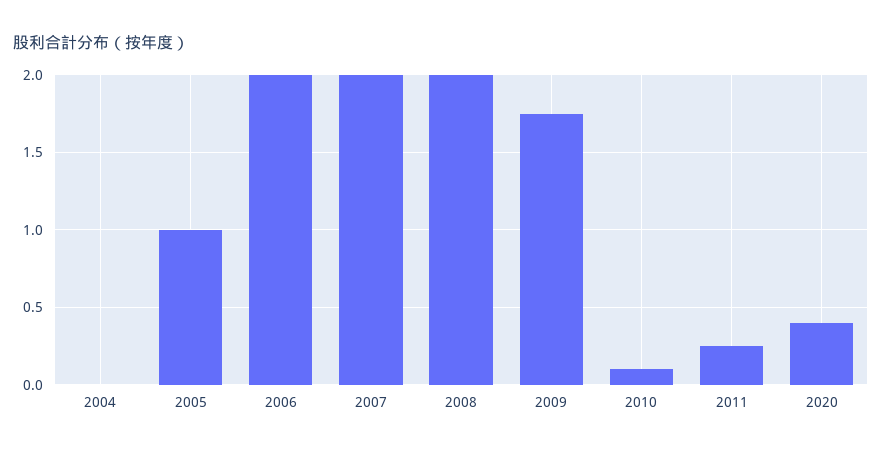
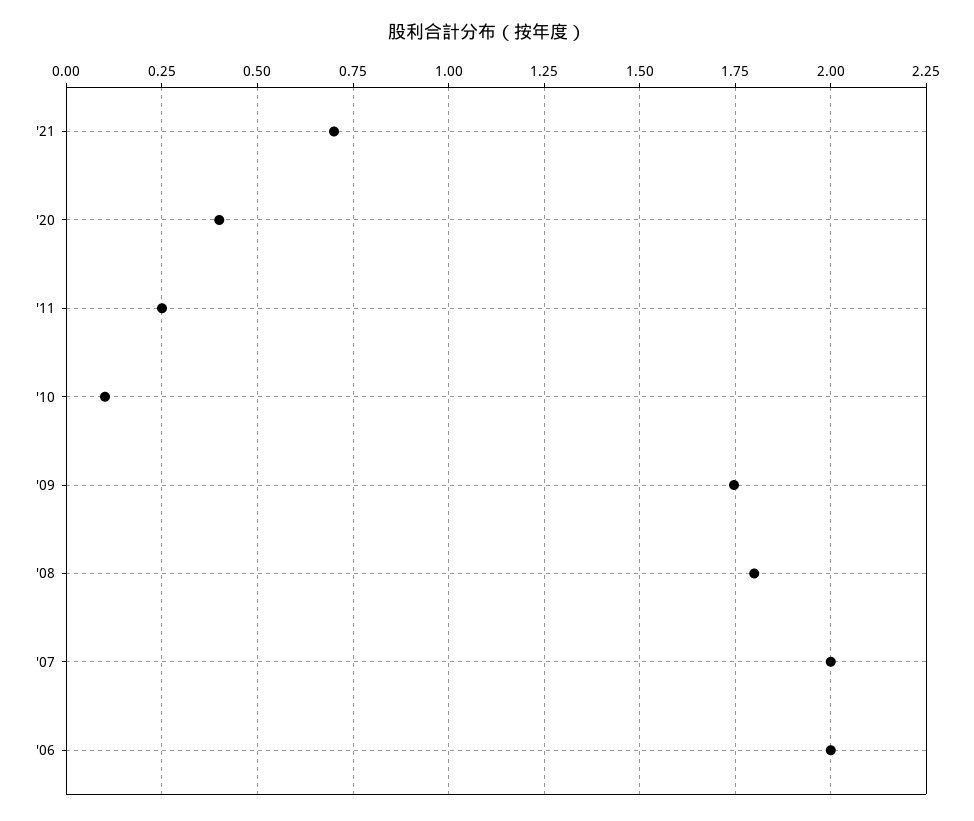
2004: 0 -> none
2005: 1 -> none
2008: 2 -> 1.8
'21: none -> 0.7

